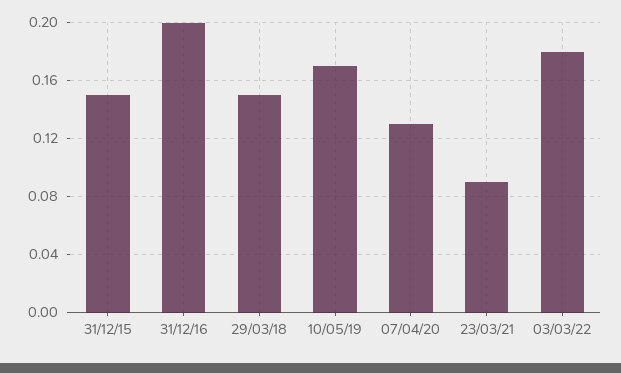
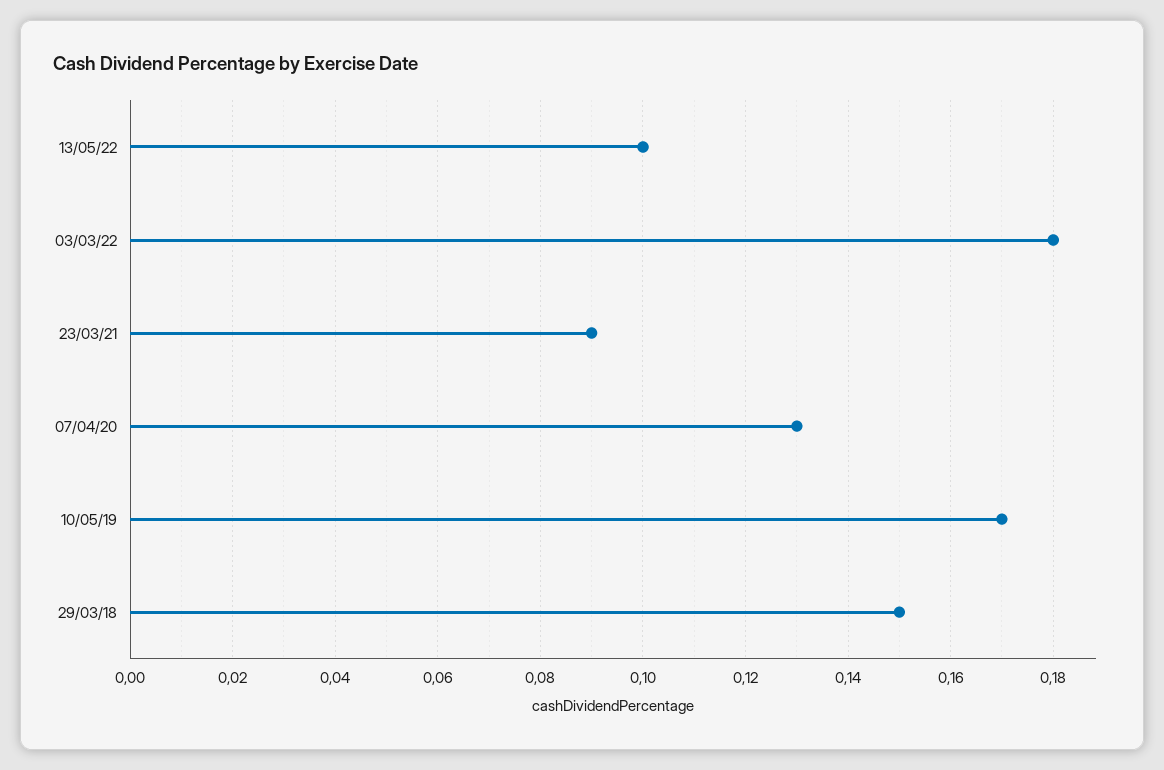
31/12/15: 0.15 -> none
31/12/16: 0.2 -> none
13/05/22: none -> 0.1

